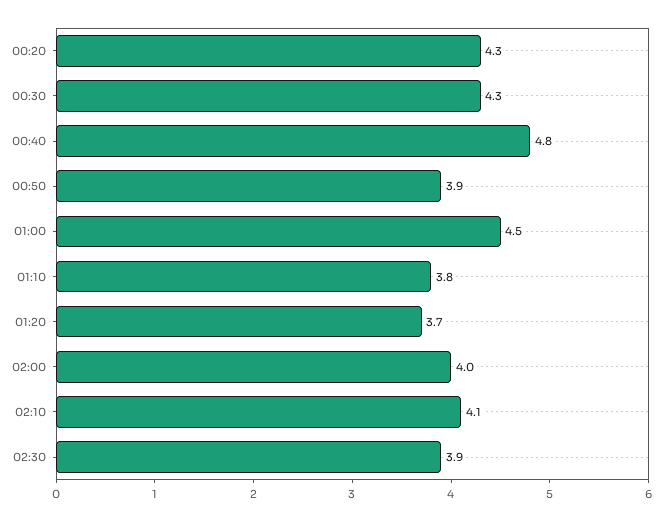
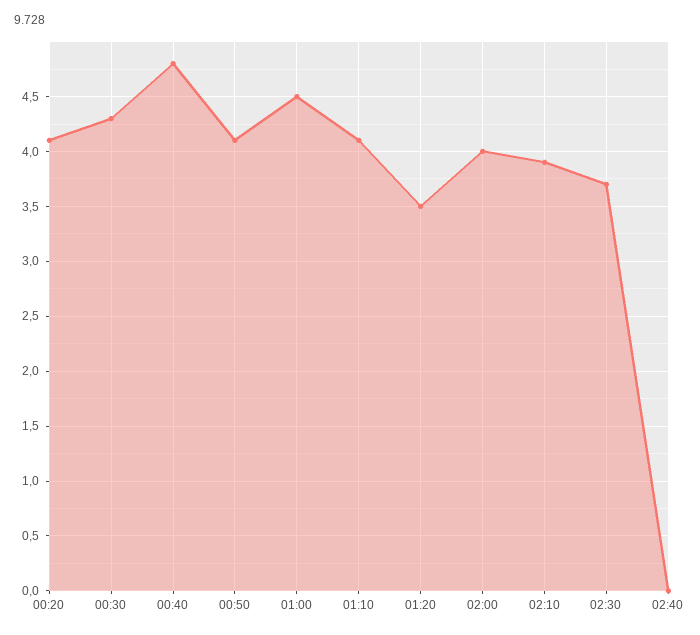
00:20: 4.3 -> 4.1
00:50: 3.9 -> 4.1
01:10: 3.8 -> 4.1
01:20: 3.7 -> 3.5
02:10: 4.1 -> 3.9
02:30: 3.9 -> 3.7
02:40: none -> 0

